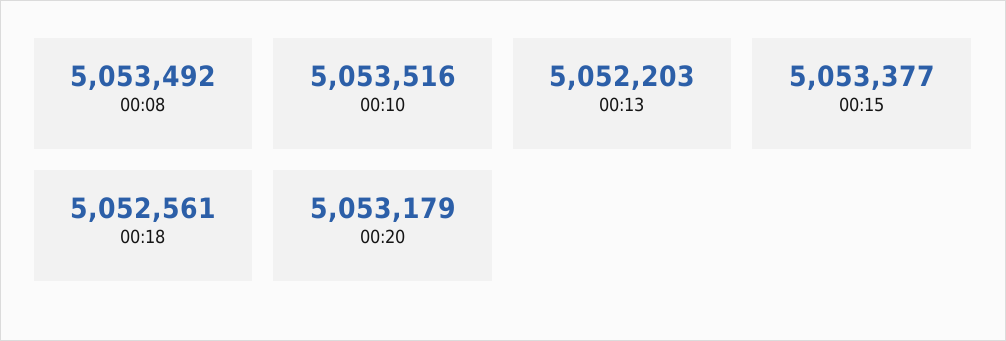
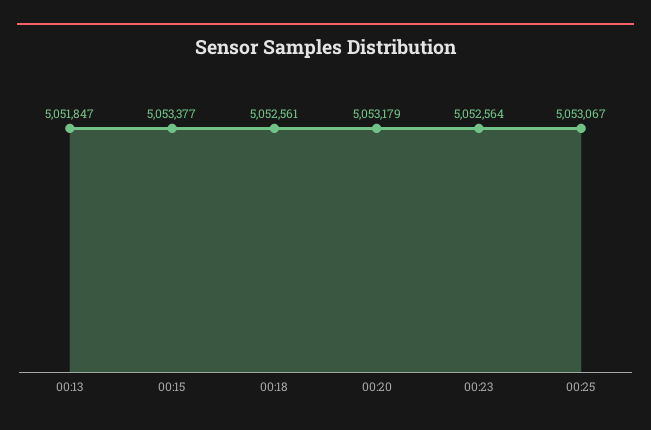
00:08: 5053492 -> none
00:10: 5053516 -> none
00:13: 5052203 -> 5051847
00:23: none -> 5052564
00:25: none -> 5053067

